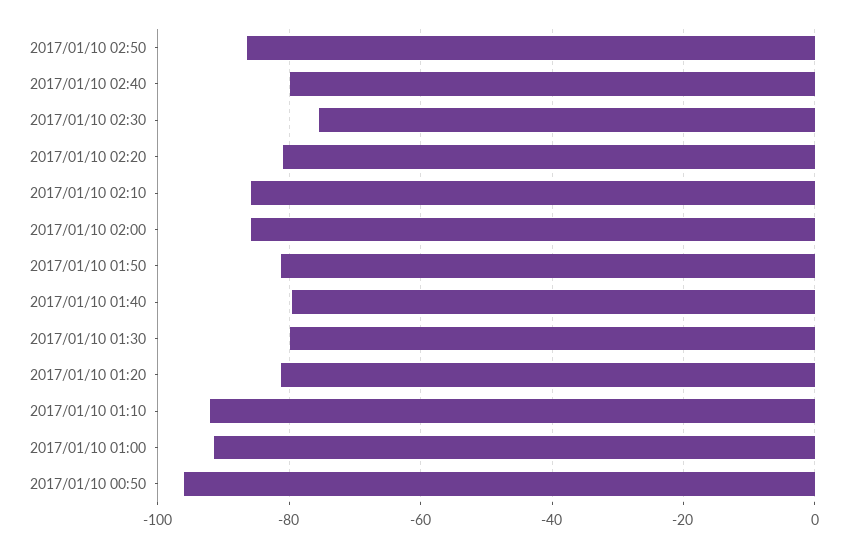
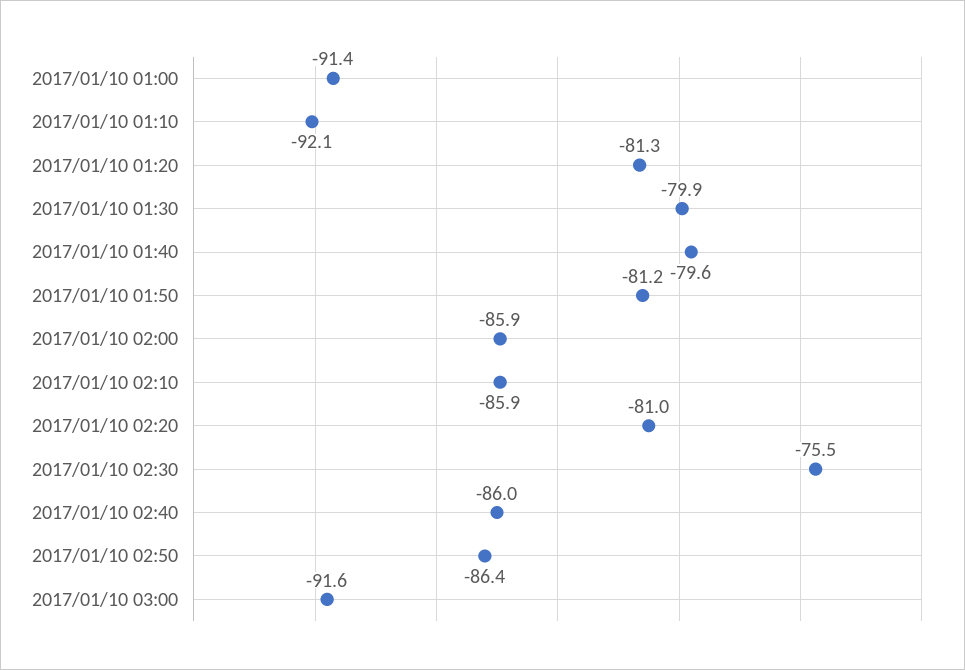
2017/01/10 02:40: -80 -> -86
2017/01/10 00:50: -96 -> none
2017/01/10 03:00: none -> -91.6

